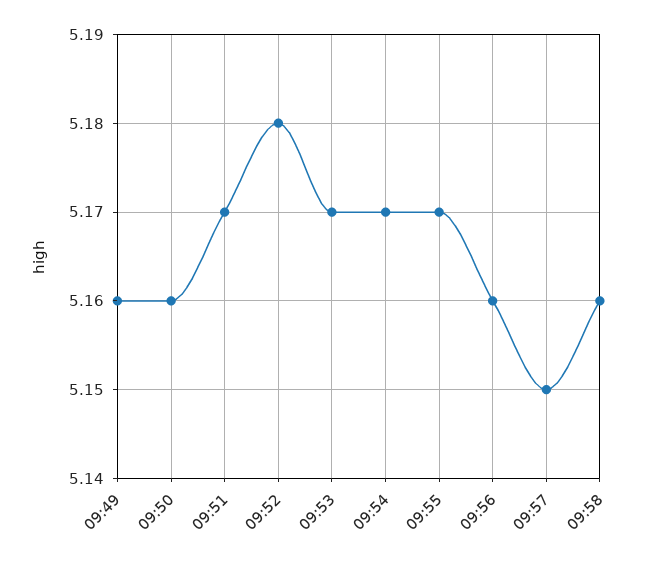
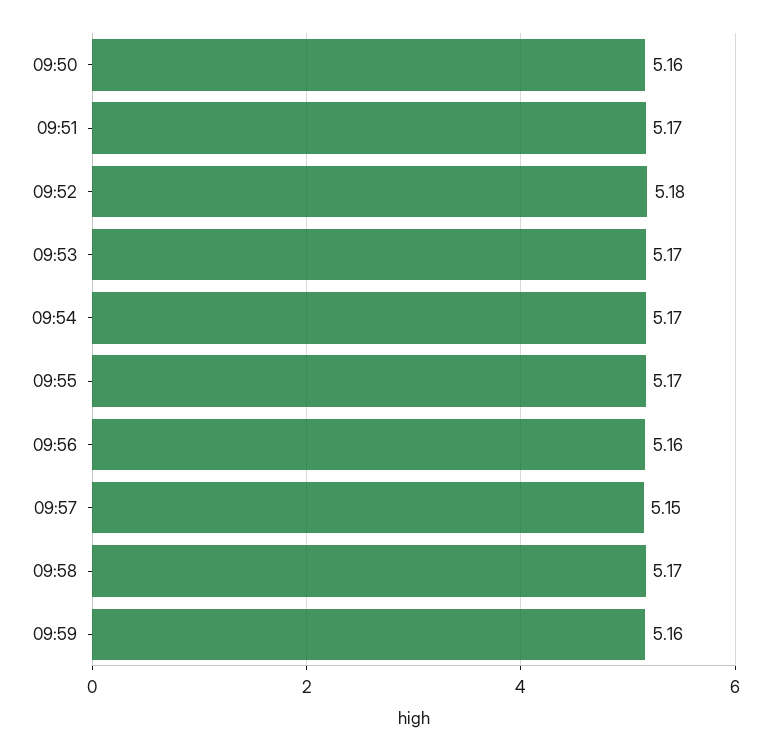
09:49: 5.16 -> none
09:58: 5.16 -> 5.17
09:59: none -> 5.16

